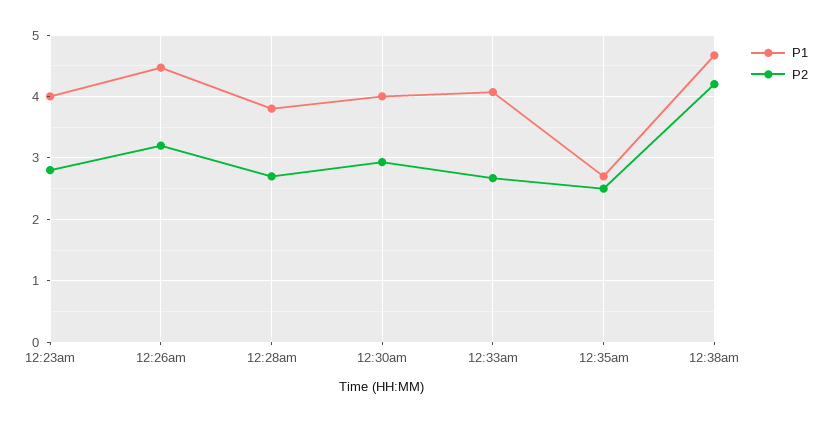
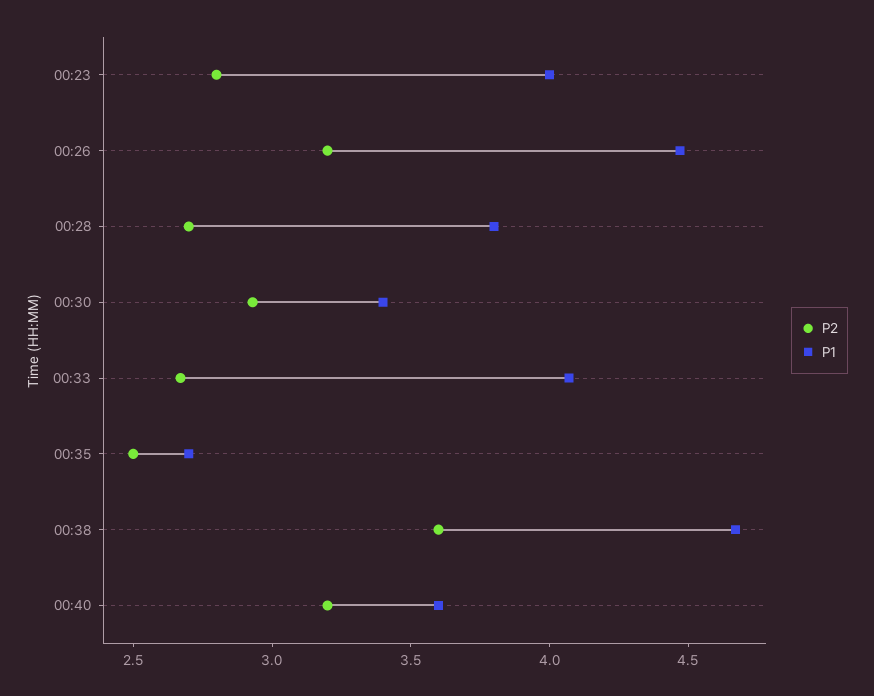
P1, 12:30am: 4 -> 3.4
P2, 12:38am: 4.2 -> 3.6
P2, 00:40: none -> 3.2
P1, 00:40: none -> 3.6

